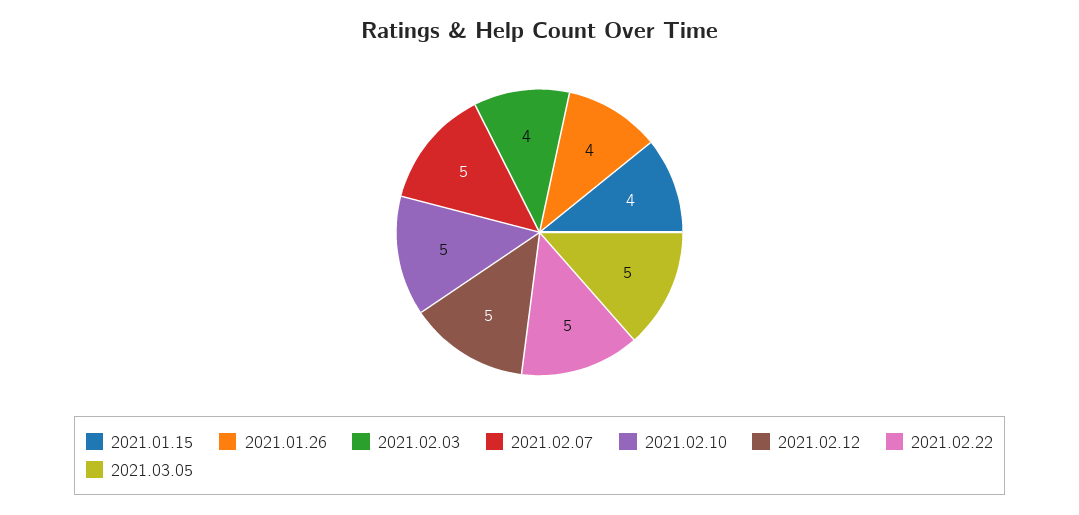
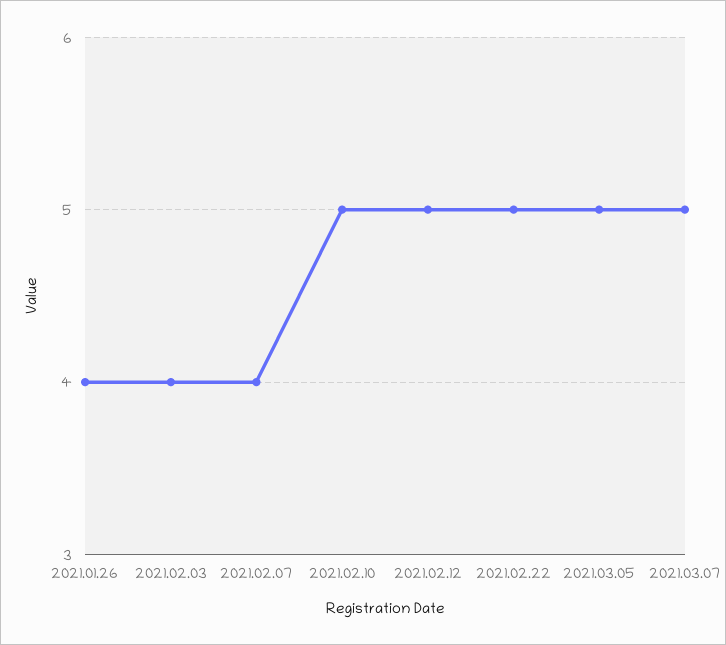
2021.01.15: 4 -> none
2021.02.07: 5 -> 4
2021.03.07: none -> 5

